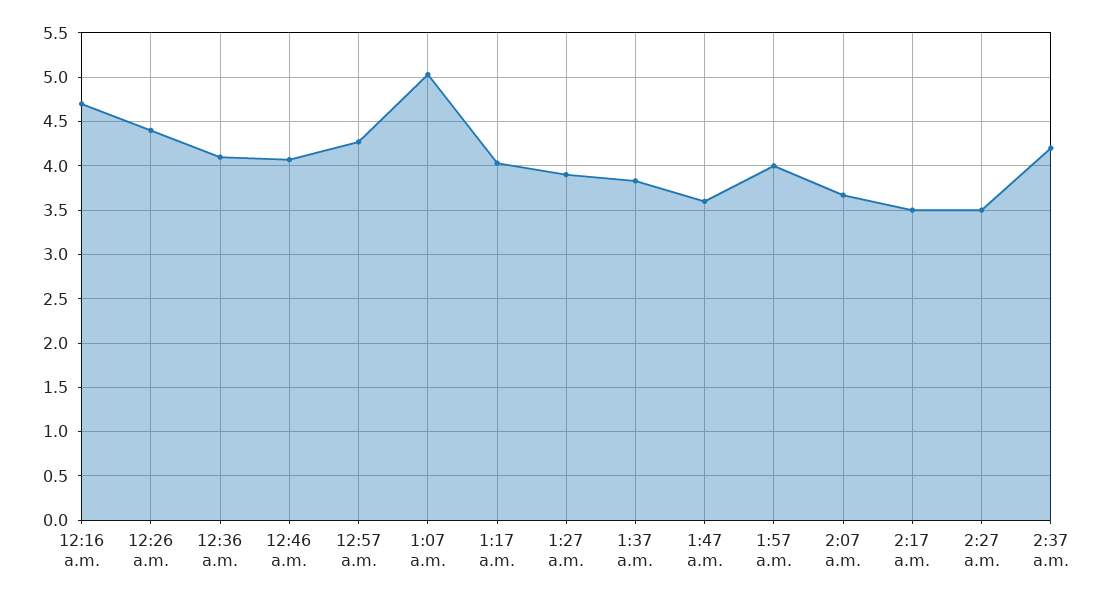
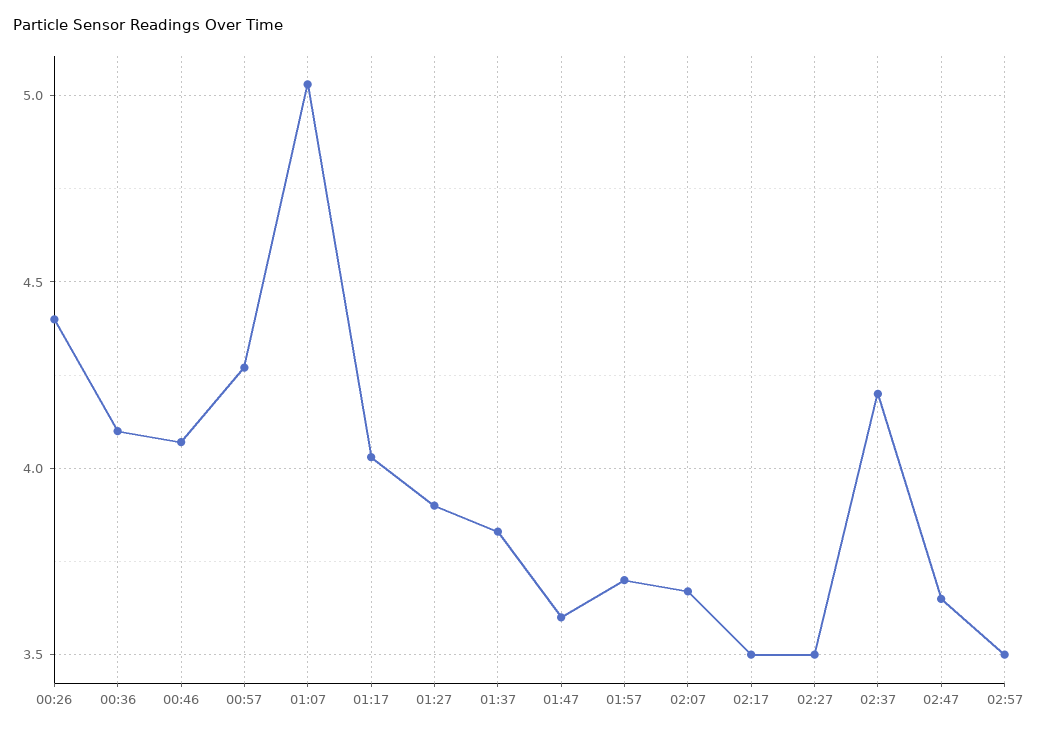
12:16 a.m.: 4.7 -> none
1:57 a.m.: 4 -> 3.7
02:47: none -> 3.65
02:57: none -> 3.5

